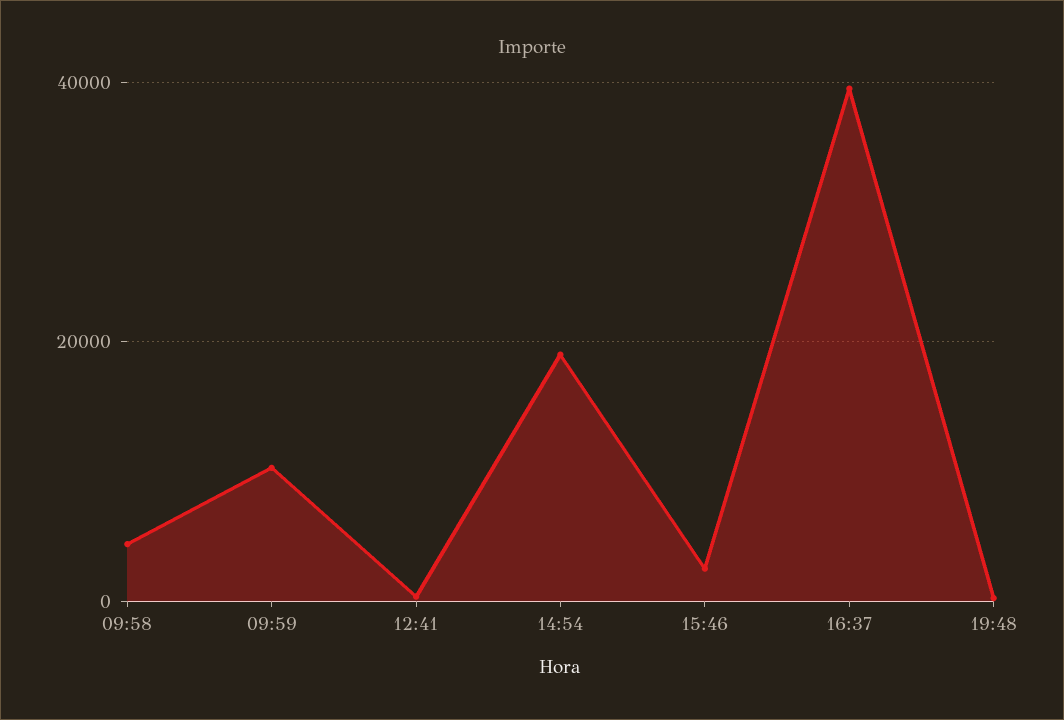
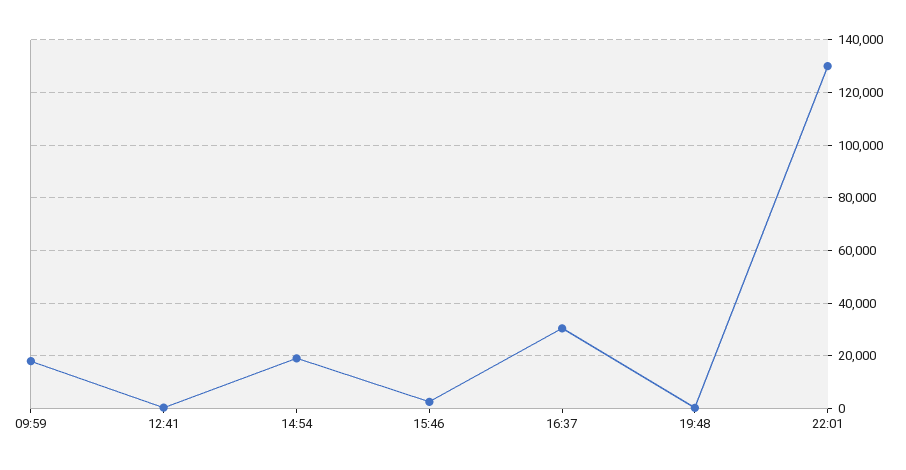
09:58: 4000 -> none
09:59: 10000 -> 17500
16:37: 40000 -> 30000
22:01: none -> 130000

